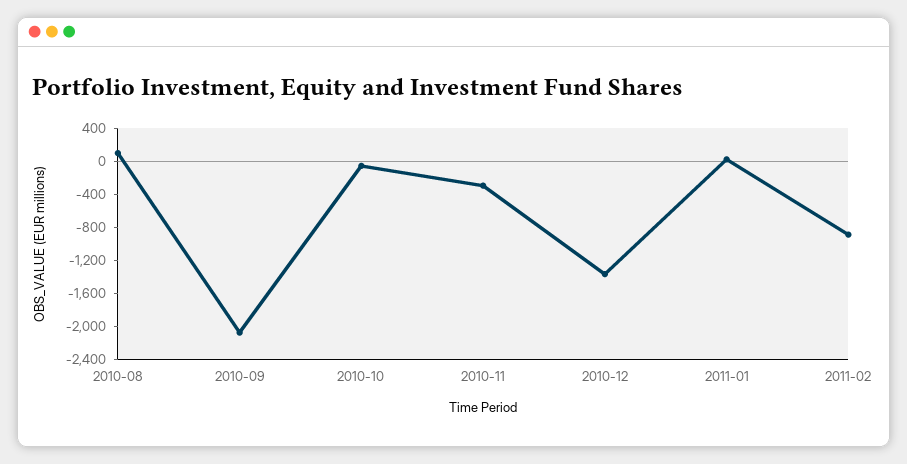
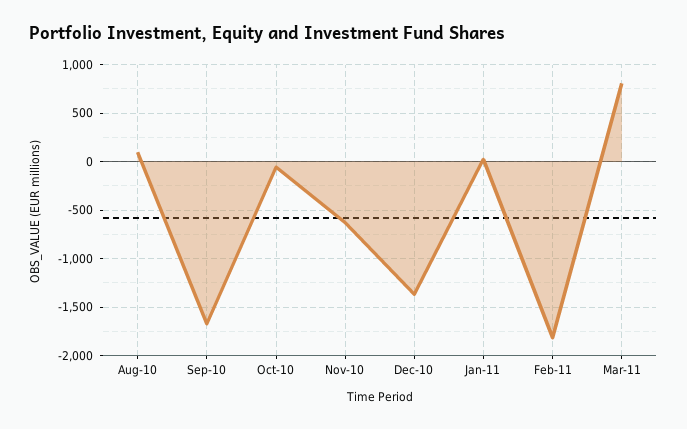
2010-09: -2100 -> -1700
2010-11: -300 -> -600
2011-02: -900 -> -1800
Mar-11: none -> 800

